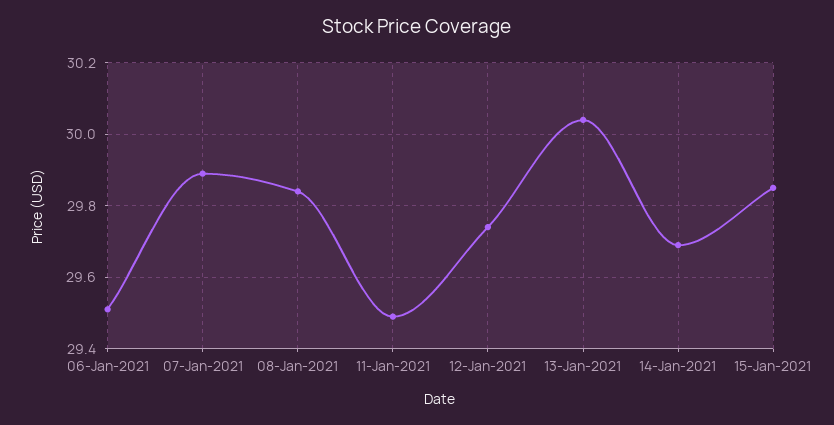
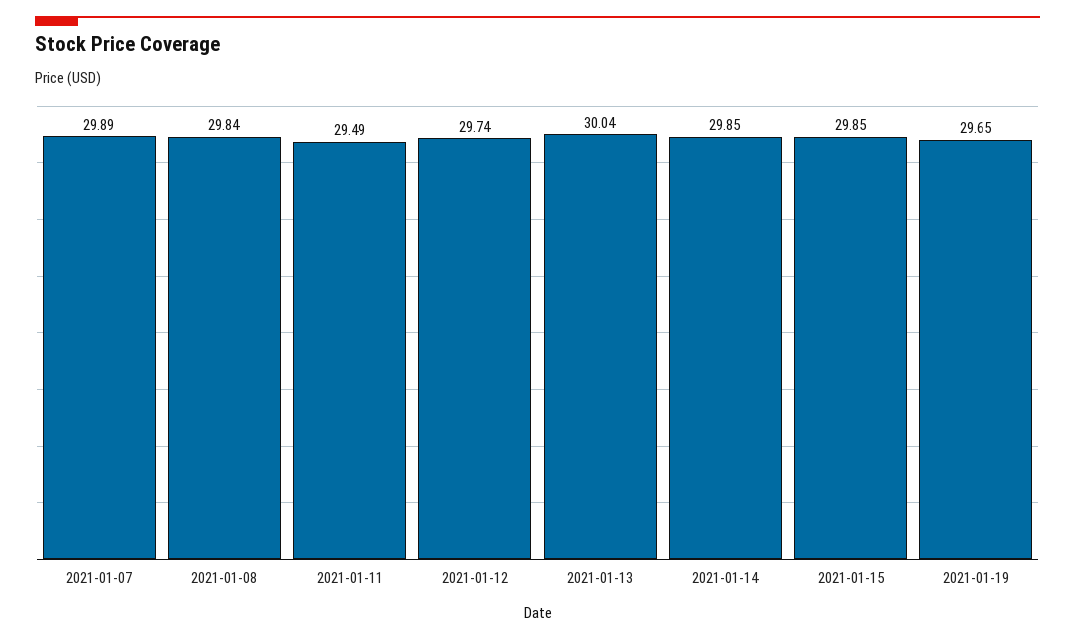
06-Jan-2021: 29.5 -> none
14-Jan-2021: 29.7 -> 29.85
2021-01-19: none -> 29.65

